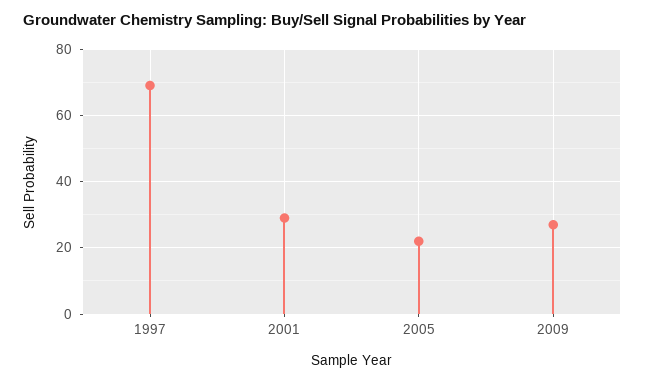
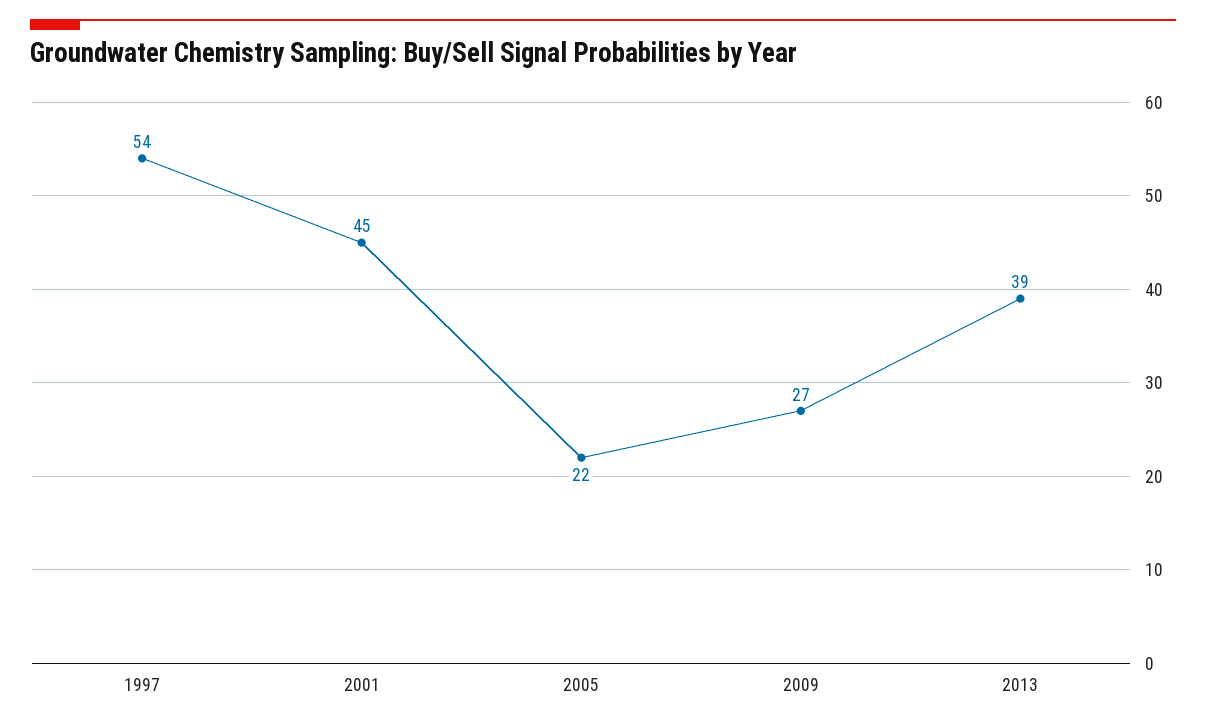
1997: 70 -> 54
2001: 30 -> 45
2013: none -> 39

